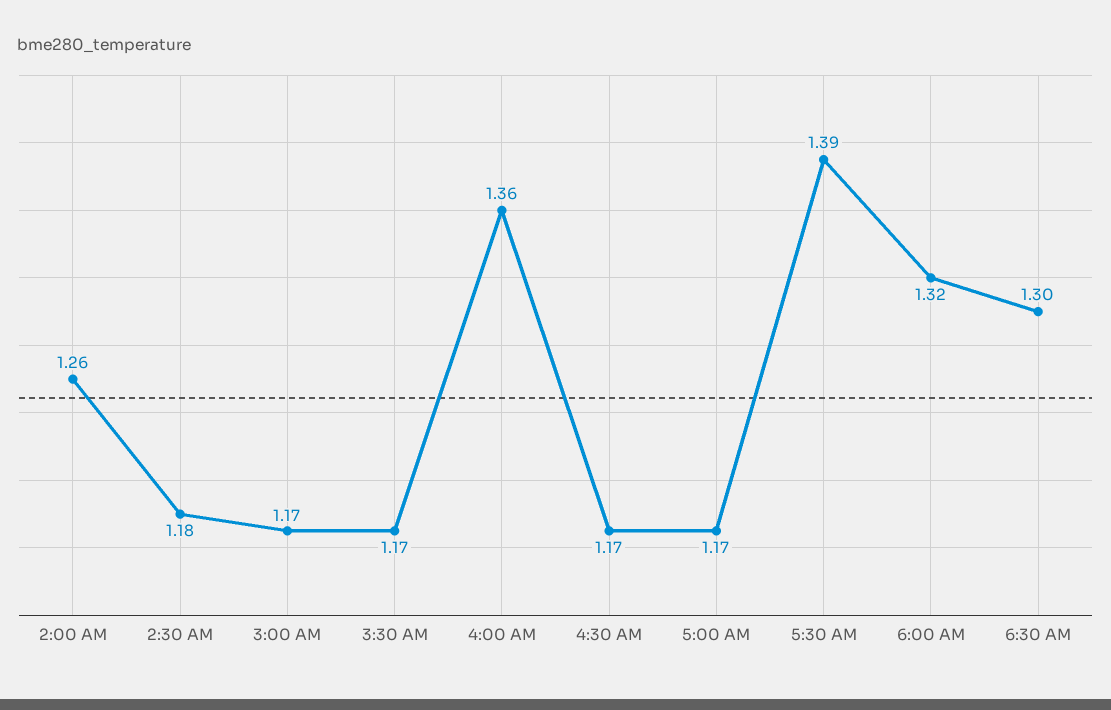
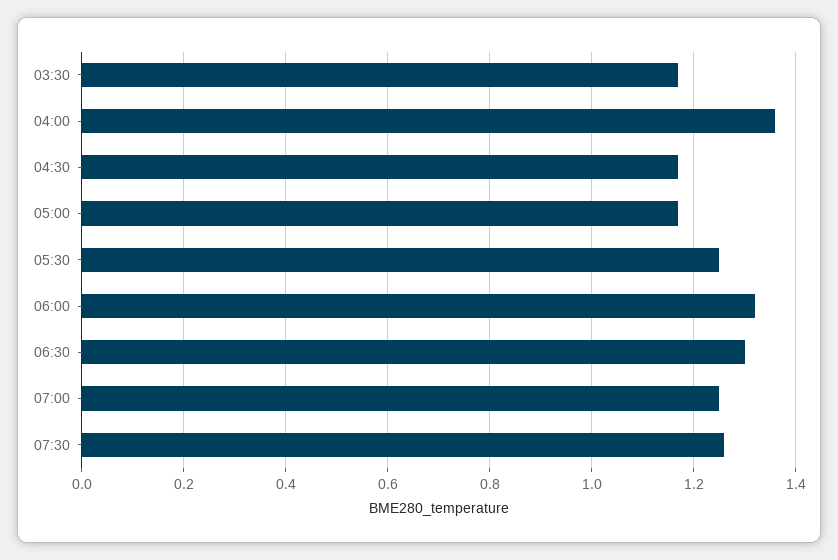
2:00 AM: 1.26 -> none
2:30 AM: 1.18 -> none
3:00 AM: 1.17 -> none
5:30 AM: 1.39 -> 1.25
07:00: none -> 1.25
07:30: none -> 1.25

